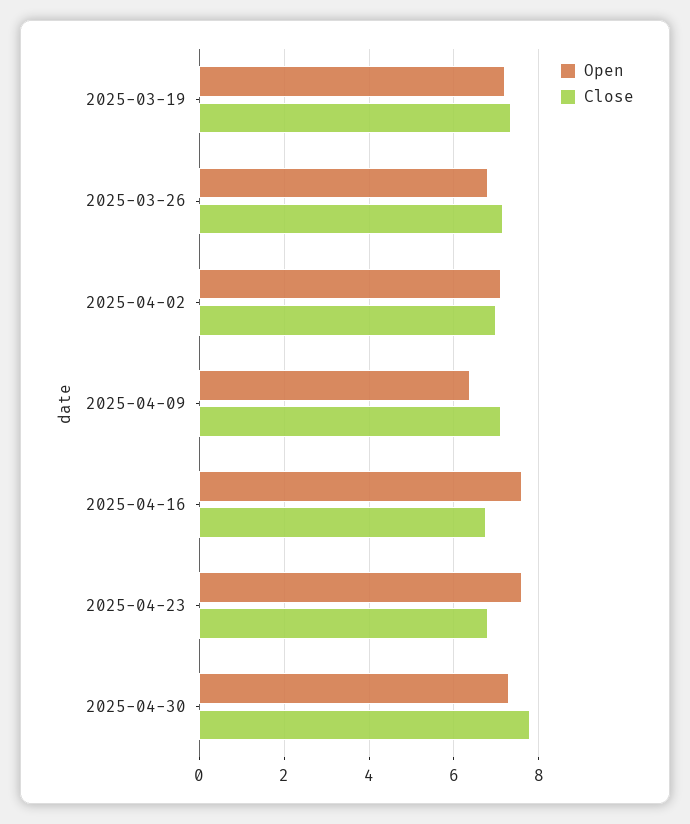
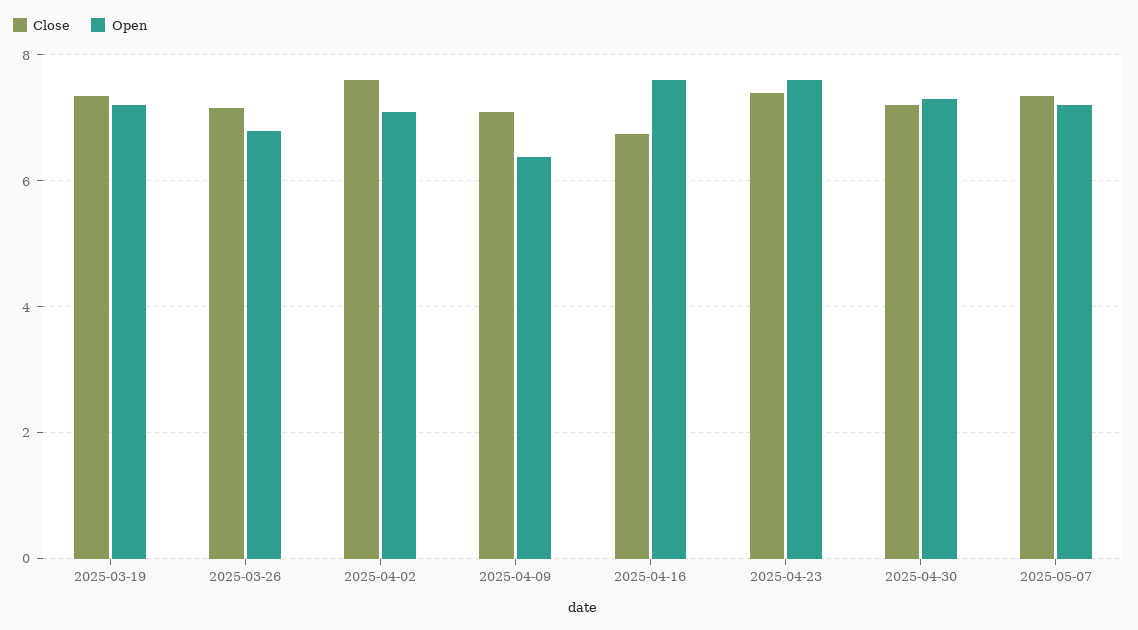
Close, 2025-04-02: 7 -> 7.6
Close, 2025-04-23: 6.8 -> 7.4
Close, 2025-04-30: 7.8 -> 7.2
Close, 2025-05-07: none -> 7.4
Open, 2025-05-07: none -> 7.2

